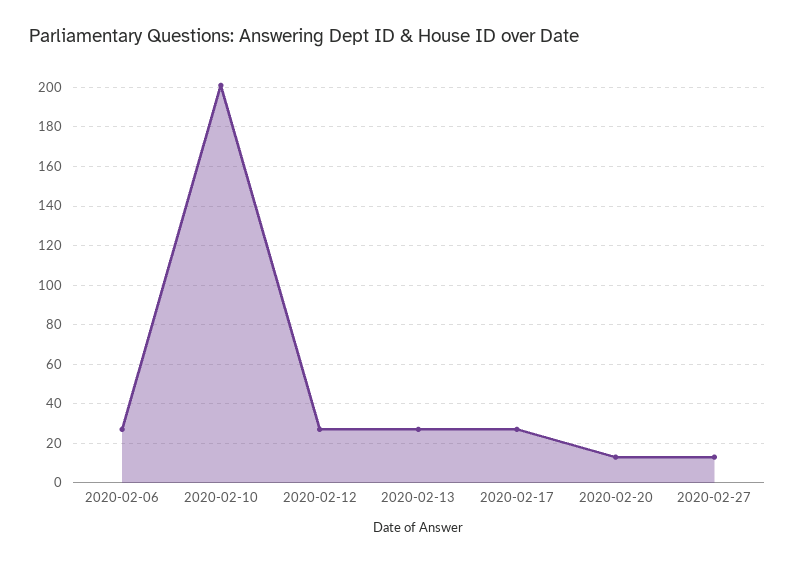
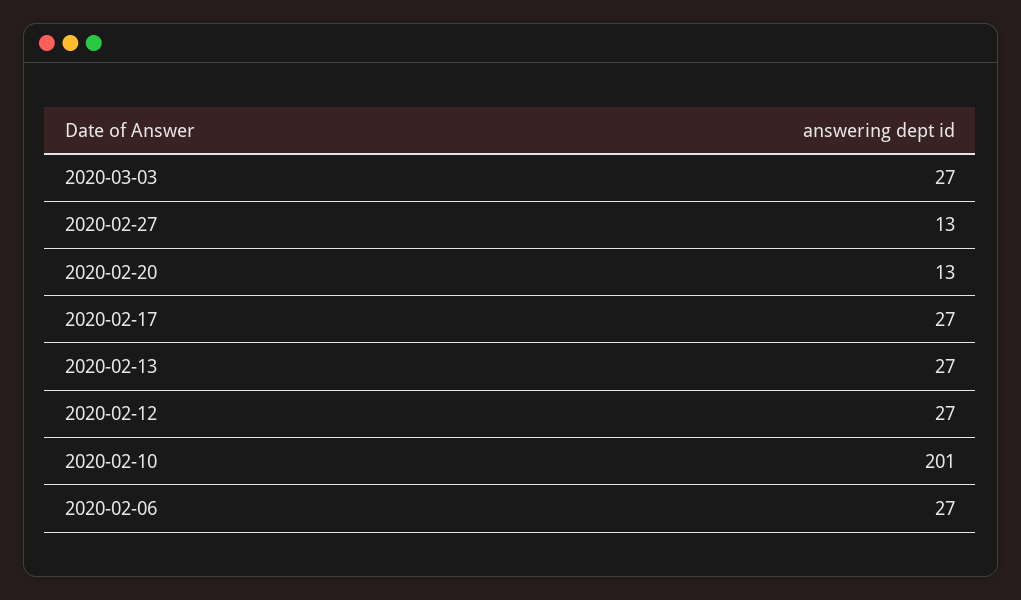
2020-03-03: none -> 27

